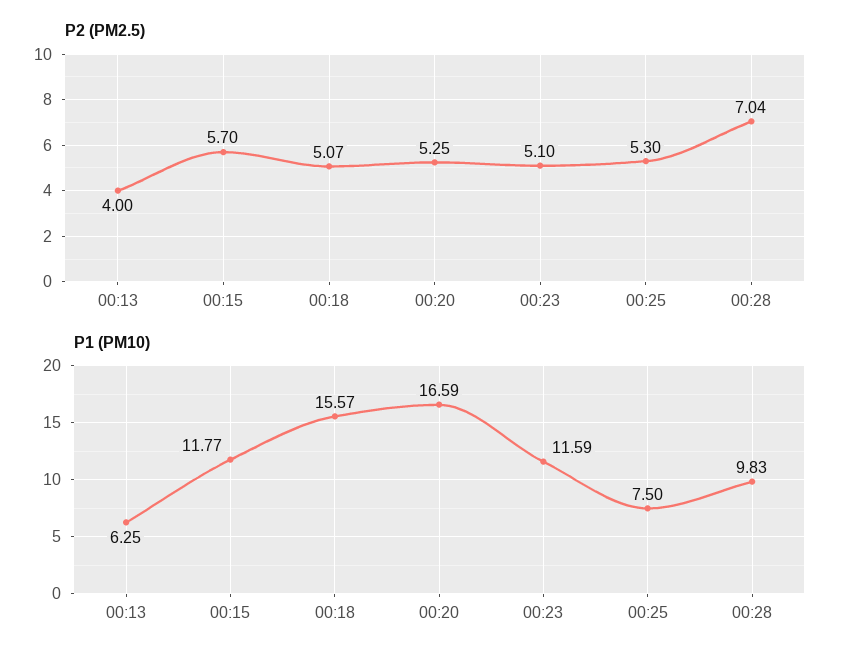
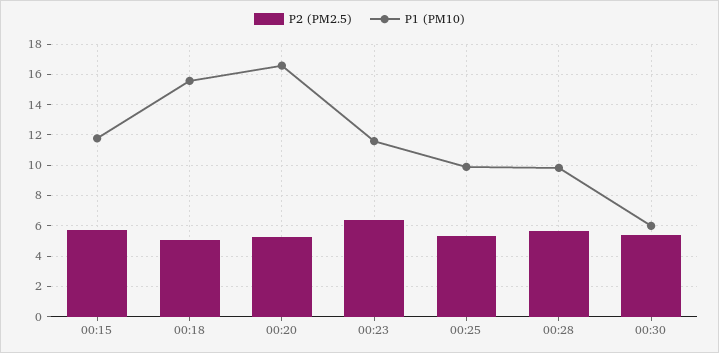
P2 (PM2.5), 00:13: 4 -> none
P2 (PM2.5), 00:23: 5.1 -> 6.5
P2 (PM2.5), 00:28: 7.04 -> 5.5
P1 (PM10), 00:13: 6.25 -> none
P1 (PM10), 00:25: 7.5 -> 10
P2 (PM2.5), 00:30: none -> 5.5
P1 (PM10), 00:30: none -> 6

